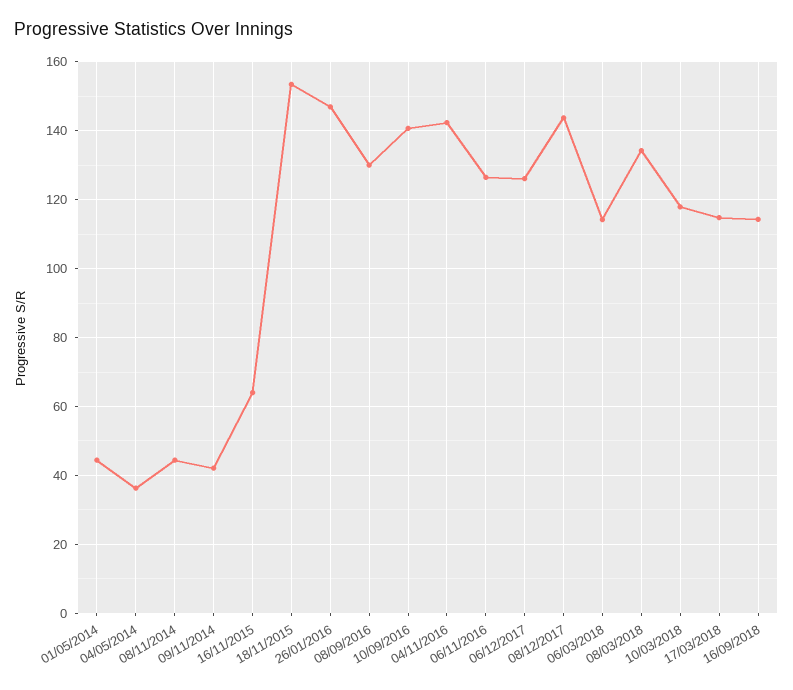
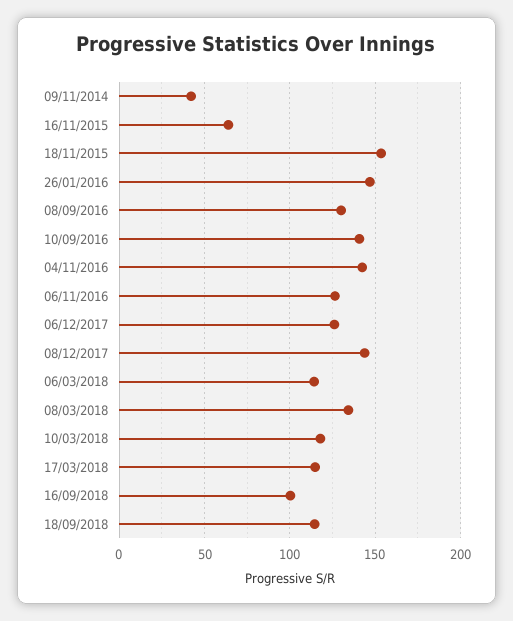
01/05/2014: 44 -> none
04/05/2014: 36 -> none
08/11/2014: 44 -> none
16/09/2018: 114 -> 100
18/09/2018: none -> 115

